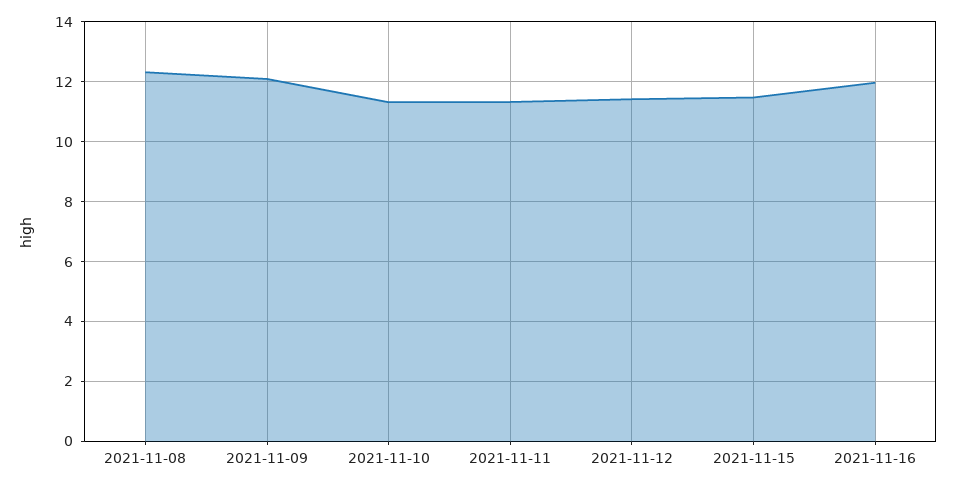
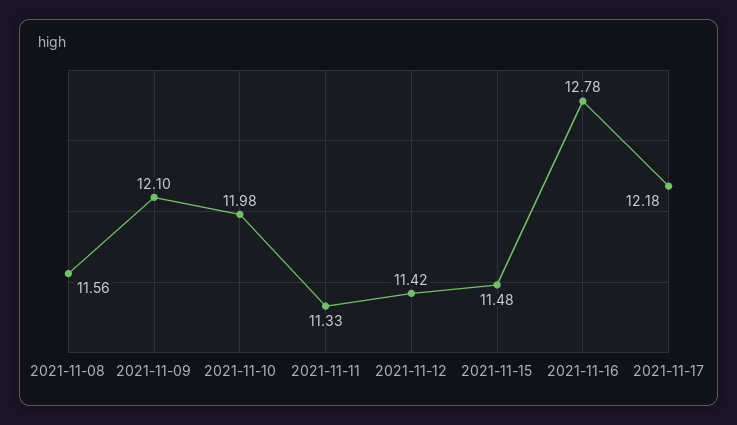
2021-11-08: 12.25 -> 11.56
2021-11-10: 11.25 -> 11.98
2021-11-16: 12 -> 12.78
2021-11-17: none -> 12.18

